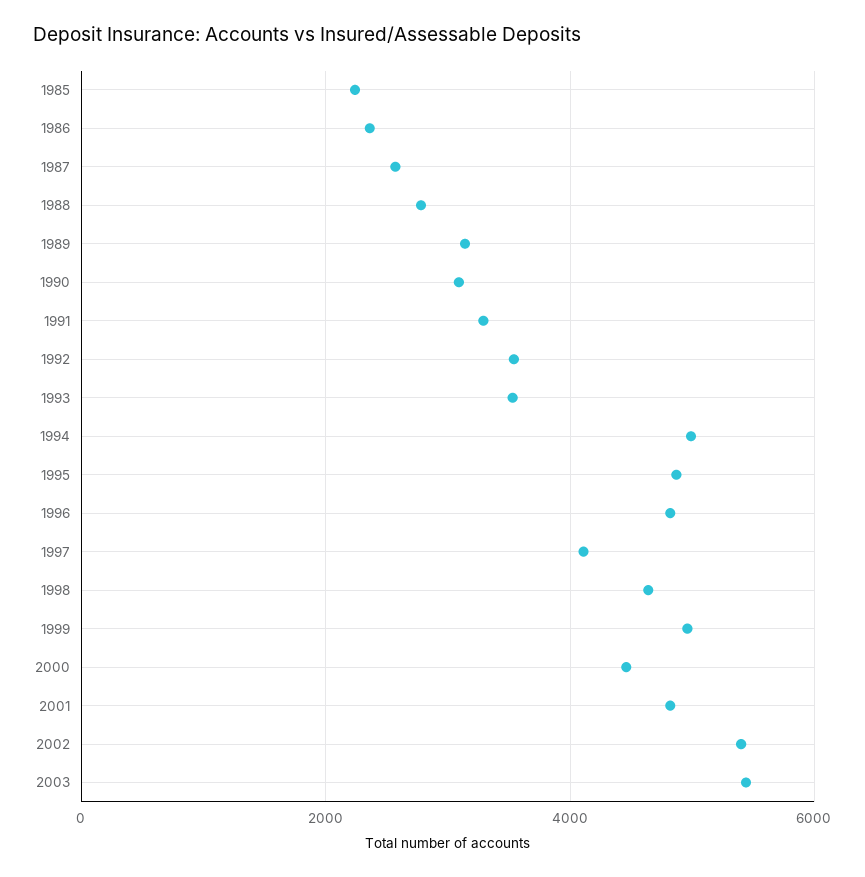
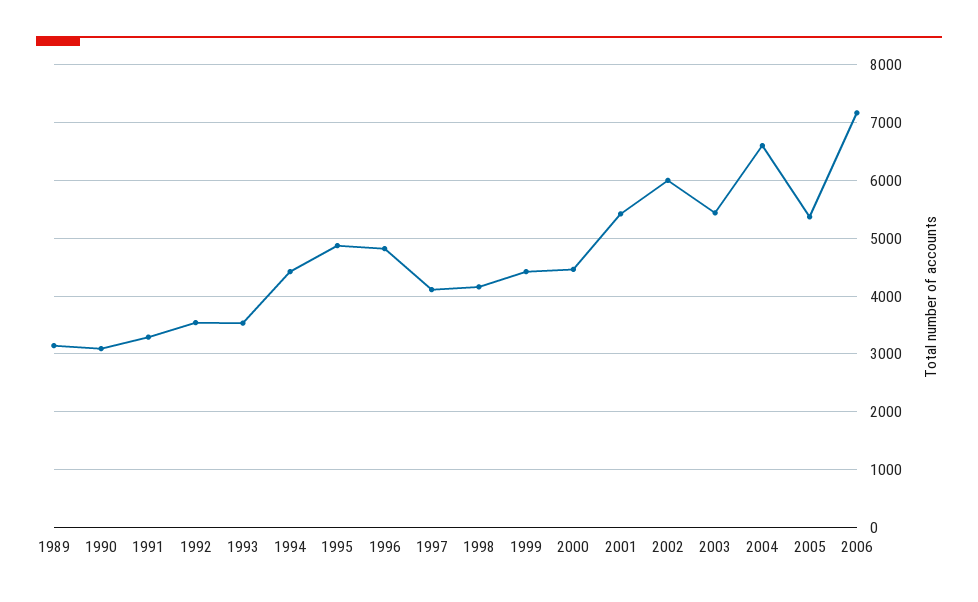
1985: 2200 -> none
1986: 2400 -> none
1987: 2600 -> none
1988: 2800 -> none
1994: 5000 -> 4400
1998: 4600 -> 4200
1999: 5000 -> 4400
2001: 4800 -> 5400
2002: 5400 -> 6000
2004: none -> 6600
2005: none -> 5400
2006: none -> 7200

